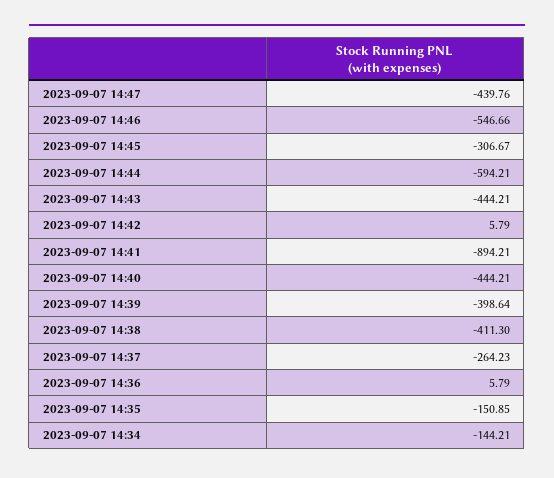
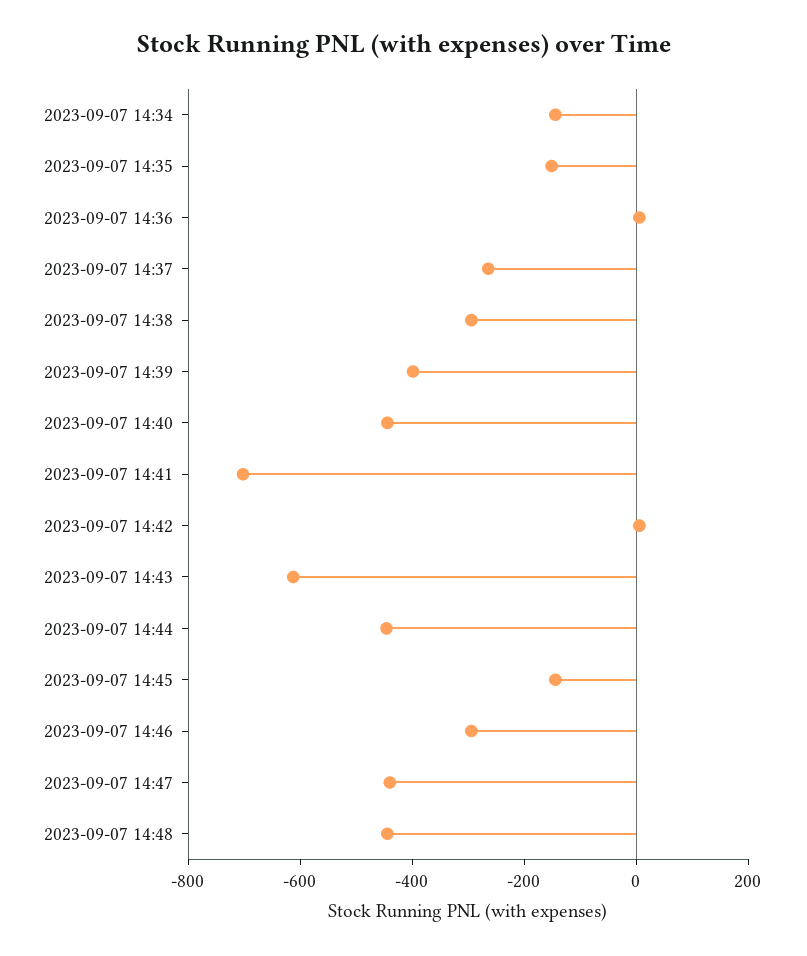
2023-09-07 14:46: -546.66 -> -300
2023-09-07 14:45: -306.67 -> -150
2023-09-07 14:44: -594.21 -> -450
2023-09-07 14:43: -444.21 -> -600
2023-09-07 14:41: -894.21 -> -700
2023-09-07 14:38: -411.3 -> -300
2023-09-07 14:48: none -> -450

